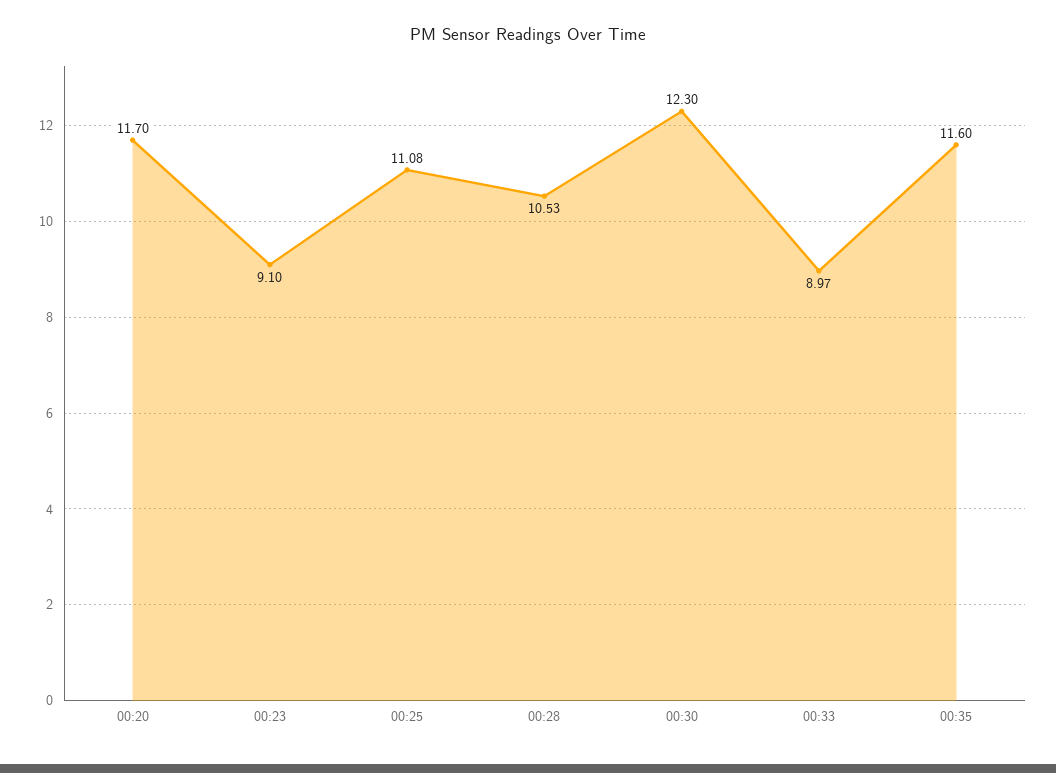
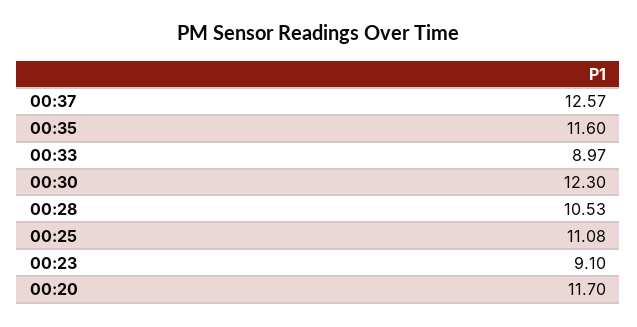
00:37: none -> 12.57

